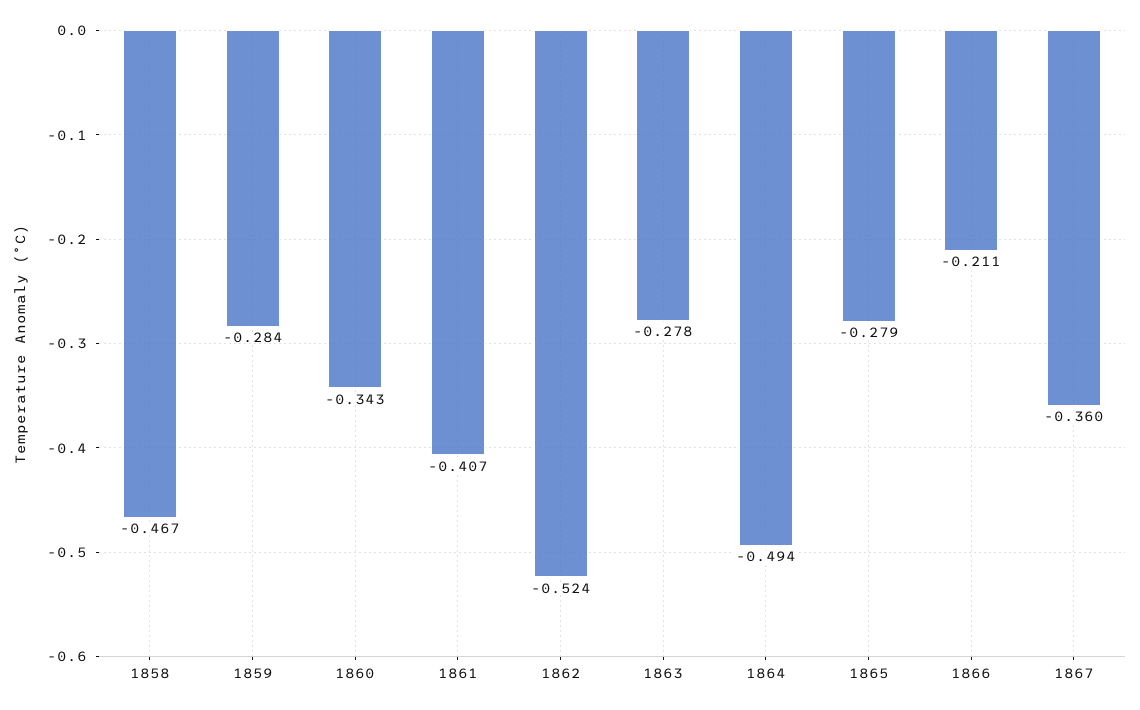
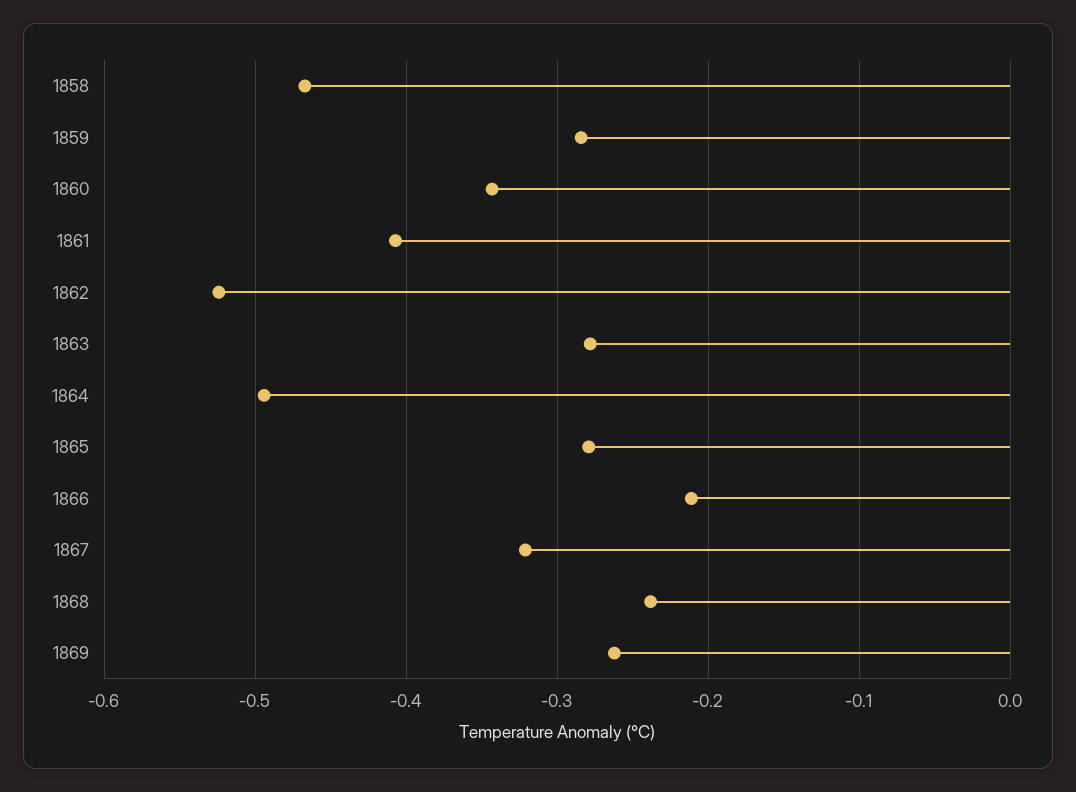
1867: -0.36 -> -0.32
1868: none -> -0.24
1869: none -> -0.26

